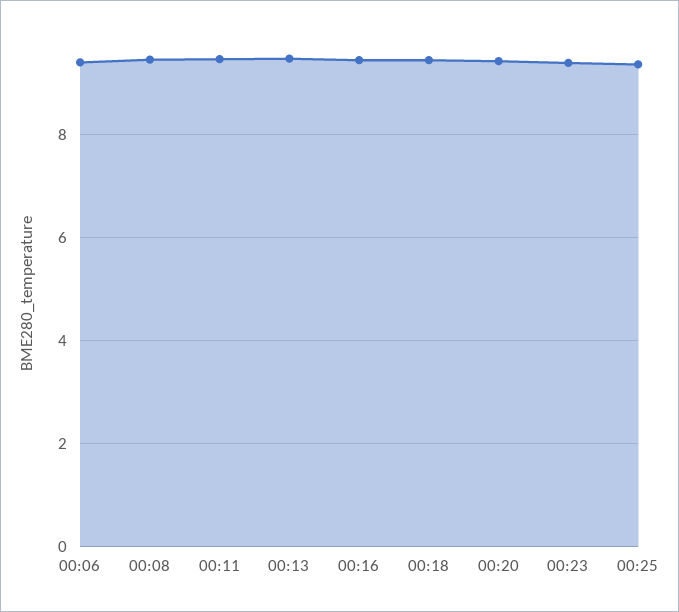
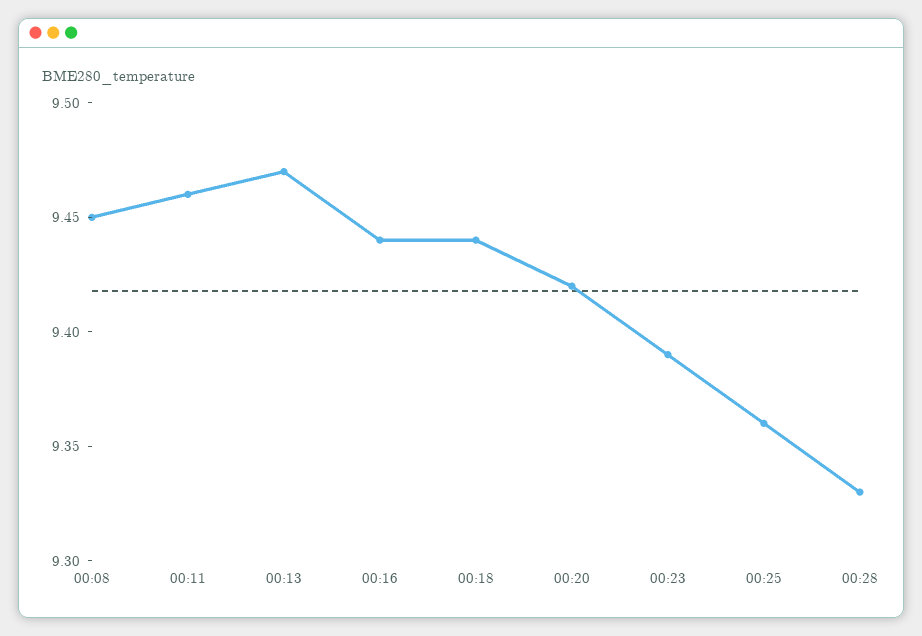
00:06: 9.4 -> none
00:28: none -> 9.33

